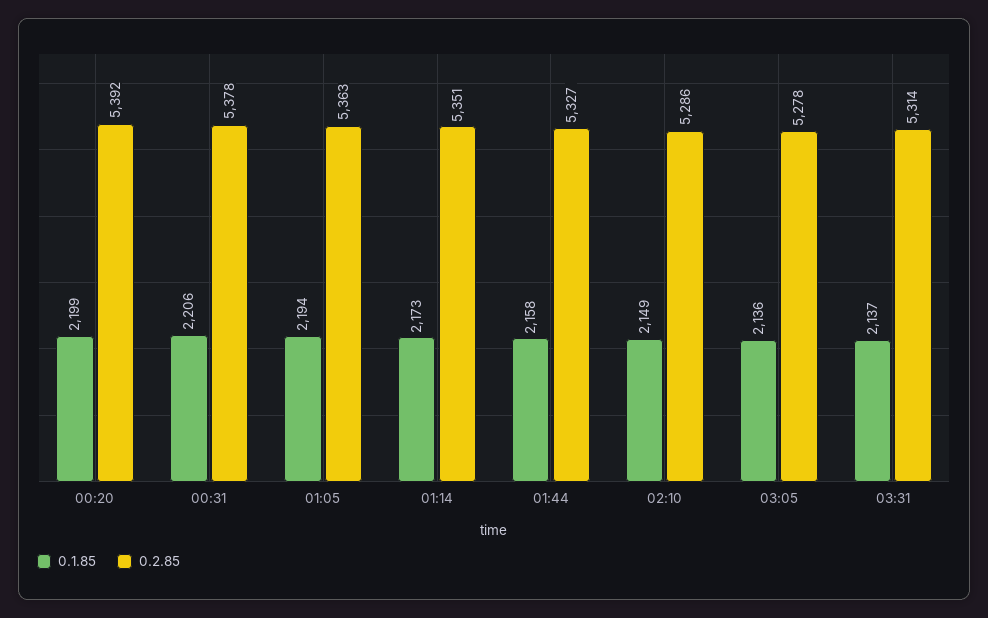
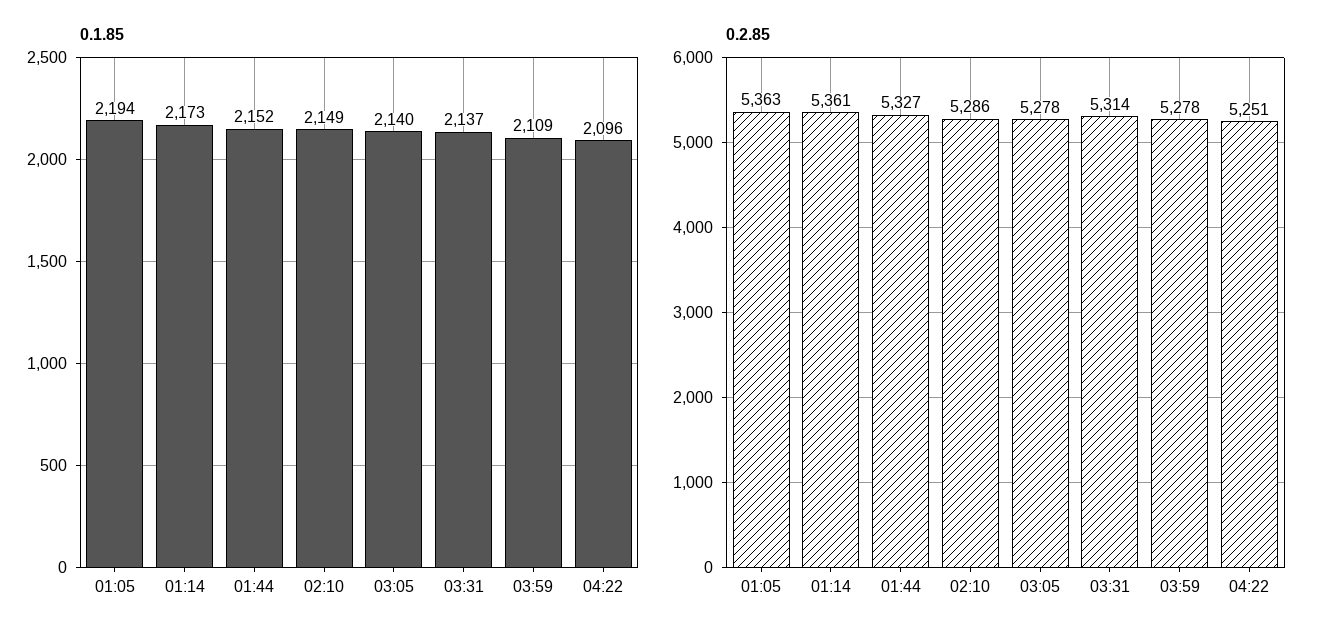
0.1.85, 00:20: 2199 -> none
0.2.85, 00:20: 5392 -> none
0.1.85, 00:31: 2206 -> none
0.2.85, 00:31: 5378 -> none
0.2.85, 01:14: 5351 -> 5361
0.1.85, 01:44: 2158 -> 2152
0.1.85, 03:05: 2136 -> 2140
0.1.85, 03:59: none -> 2109
0.1.85, 04:22: none -> 2096
0.2.85, 03:59: none -> 5278
0.2.85, 04:22: none -> 5251

